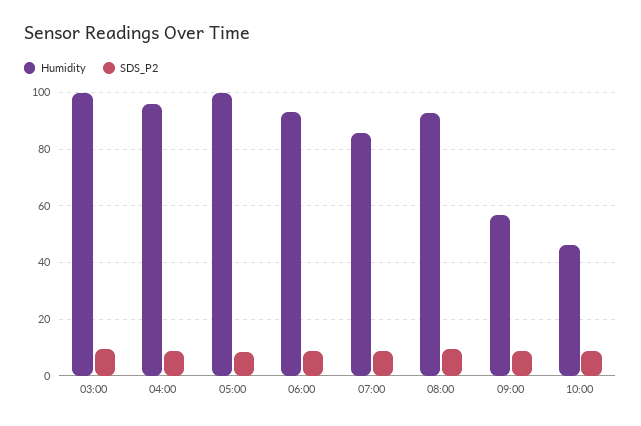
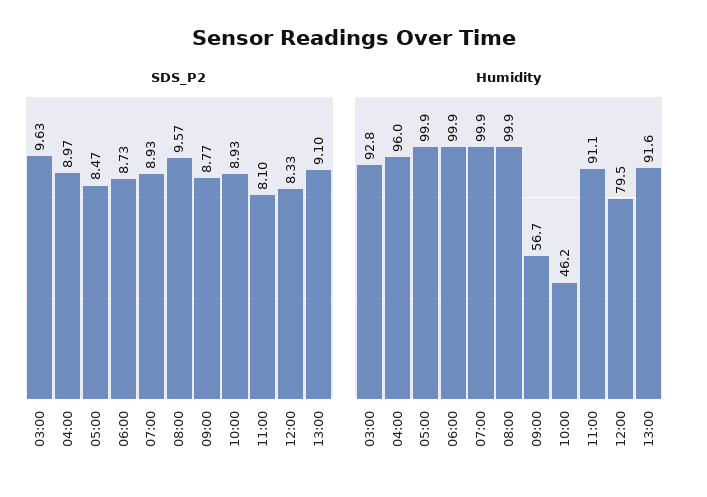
Humidity, 03:00: 100 -> 92.8
Humidity, 06:00: 92.5 -> 99.9
Humidity, 07:00: 85 -> 99.9
Humidity, 08:00: 92.5 -> 99.9
SDS_P2, 11:00: none -> 8.1
SDS_P2, 12:00: none -> 8.33
SDS_P2, 13:00: none -> 9.1
Humidity, 11:00: none -> 91.1
Humidity, 12:00: none -> 79.5
Humidity, 13:00: none -> 91.6

